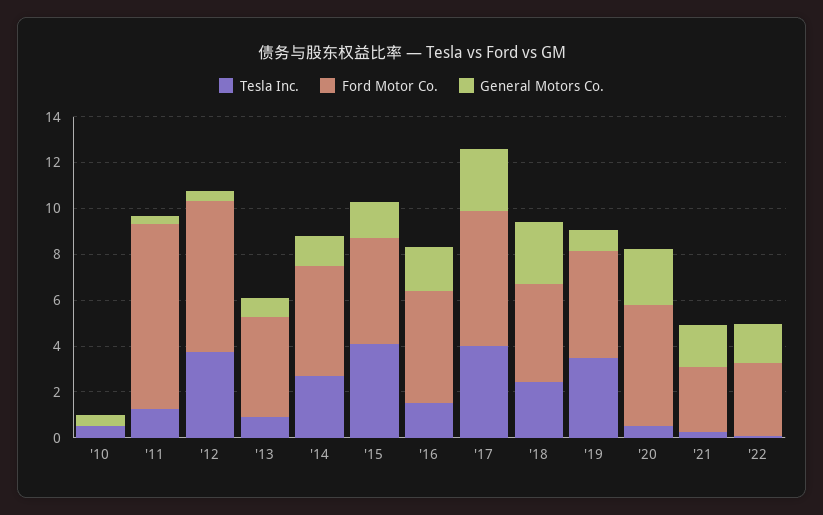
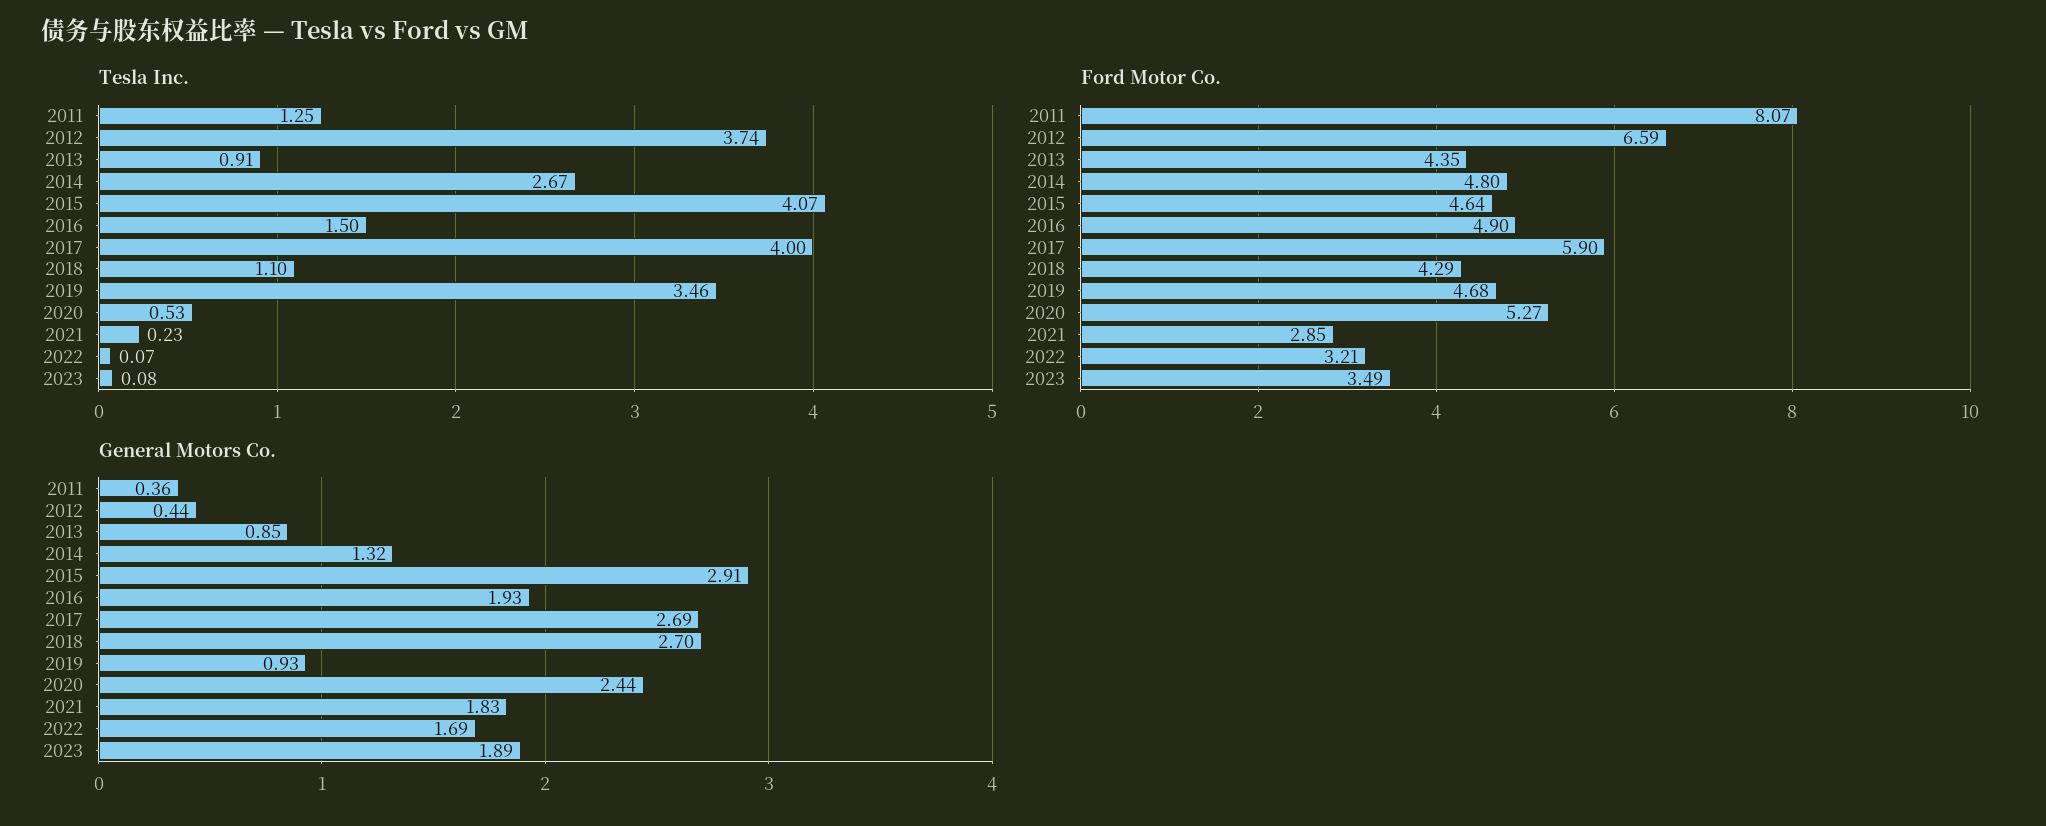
Tesla Inc., '10: 0.5 -> none
Ford Motor Co., '10: 0 -> none
General Motors Co., '10: 0.5 -> none
General Motors Co., '15: 1.5 -> 2.91
Tesla Inc., '18: 2.5 -> 1.1
Tesla Inc., 2023: none -> 0.08
Ford Motor Co., 2023: none -> 3.49
General Motors Co., 2023: none -> 1.89

